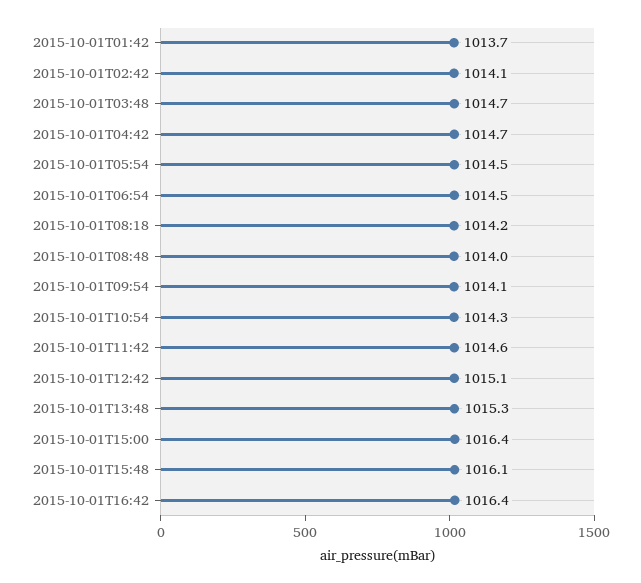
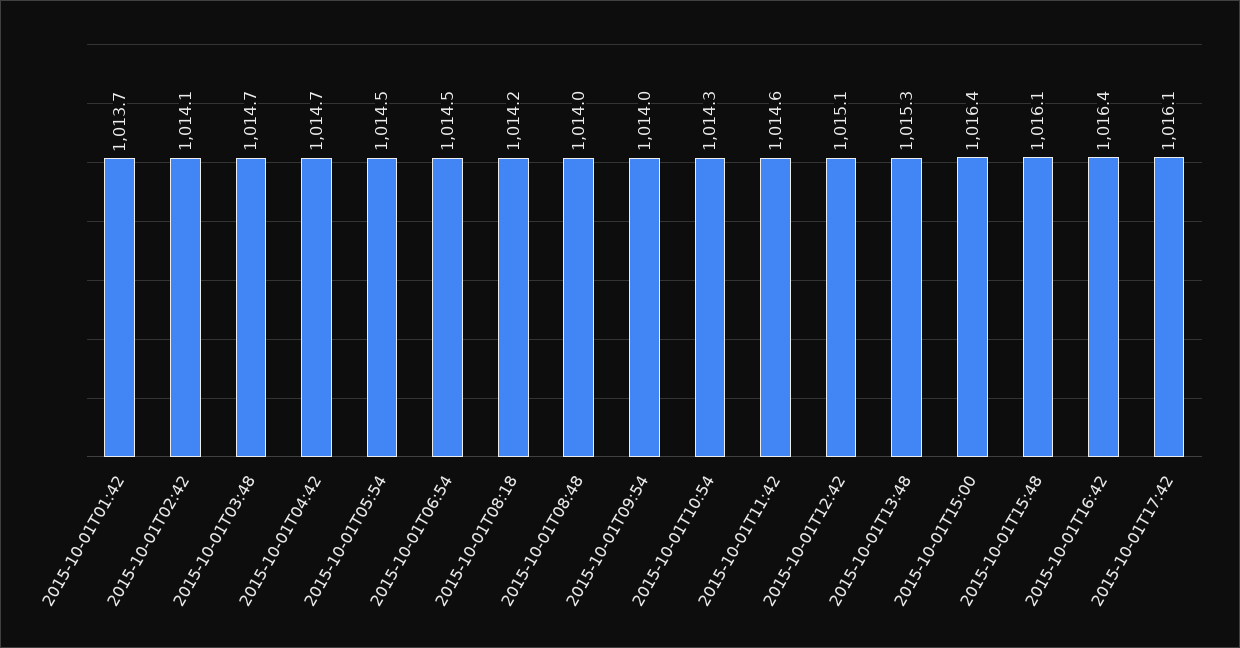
2015-10-01T09:54: 1014.1 -> 1014
2015-10-01T17:42: none -> 1016.1

